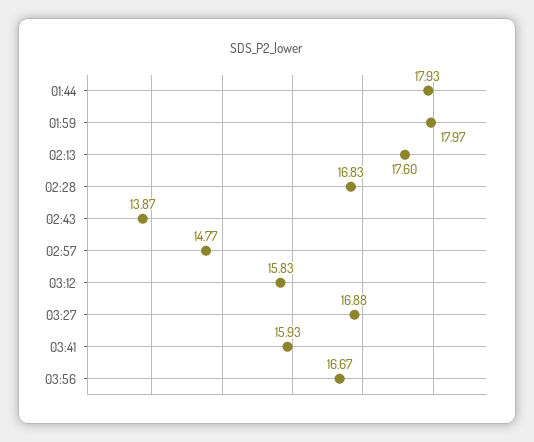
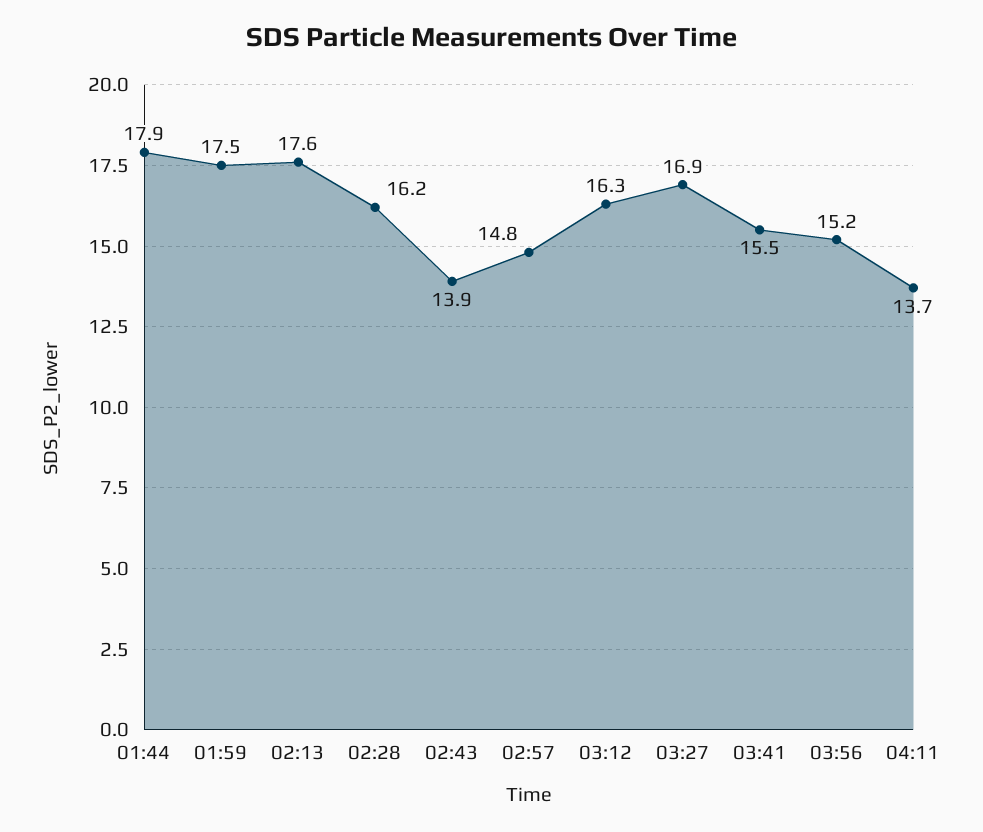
01:59: 17.97 -> 17.5
02:28: 16.83 -> 16.2
03:12: 15.83 -> 16.3
03:41: 15.93 -> 15.5
03:56: 16.67 -> 15.2
04:11: none -> 13.7

